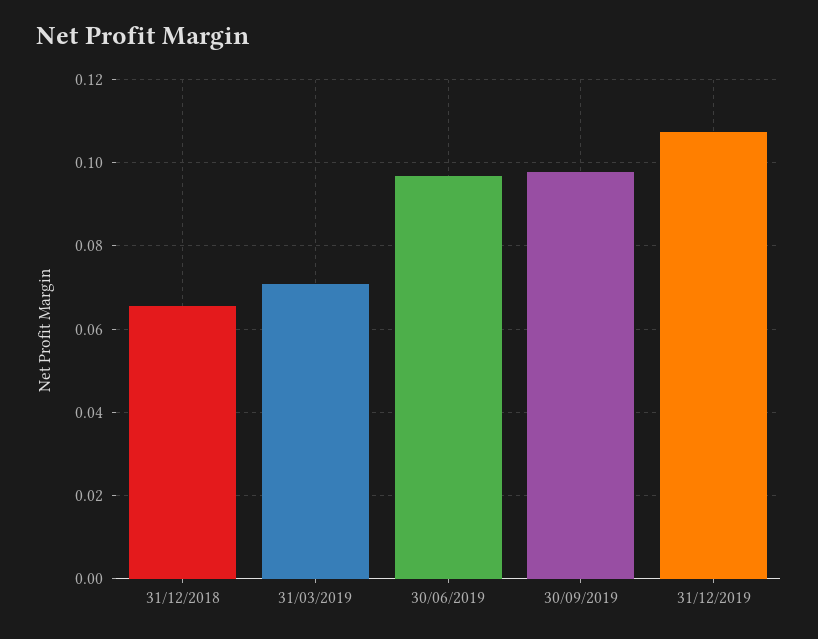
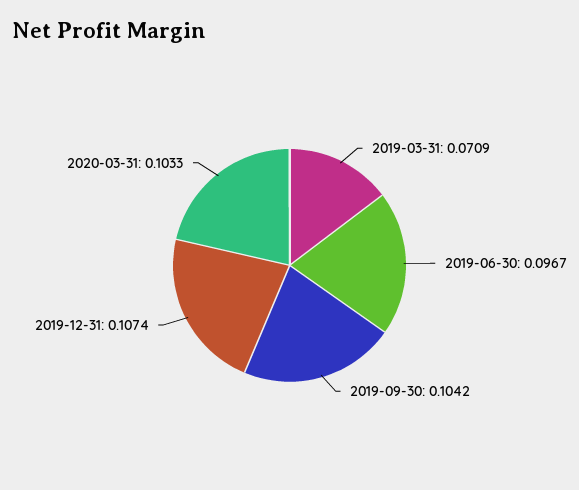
31/12/2018: 0.066 -> none
30/09/2019: 0.098 -> 0.1042
2020-03-31: none -> 0.1033

